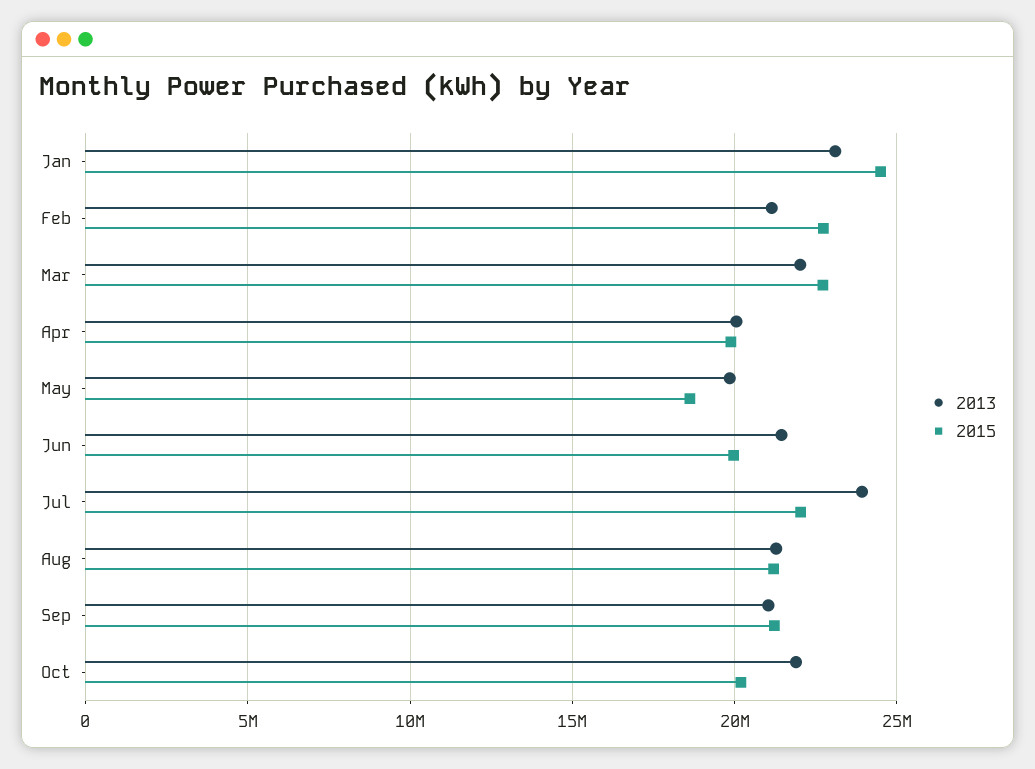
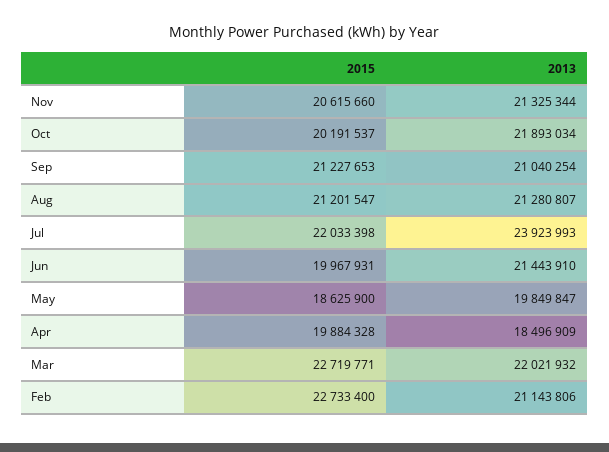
2013, Jan: 23000000 -> none
2015, Jan: 24500000 -> none
2013, Apr: 20000000 -> 18496909
2015, Nov: none -> 20615660
2013, Nov: none -> 21325344

